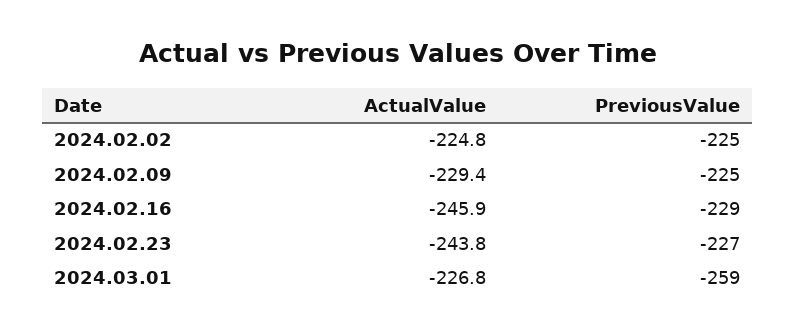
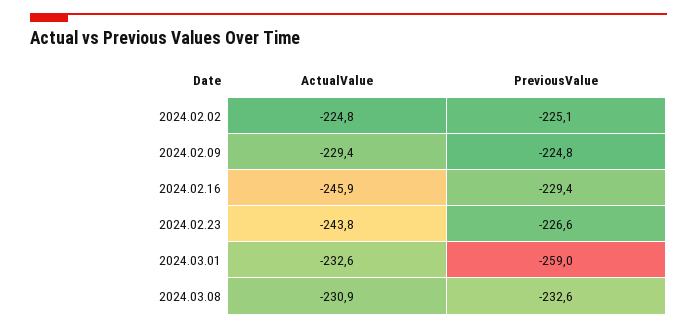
ActualValue, 2024.03.01: -226.8 -> -232.6
ActualValue, 2024.03.08: none -> -230.9
PreviousValue, 2024.03.08: none -> -232.6

